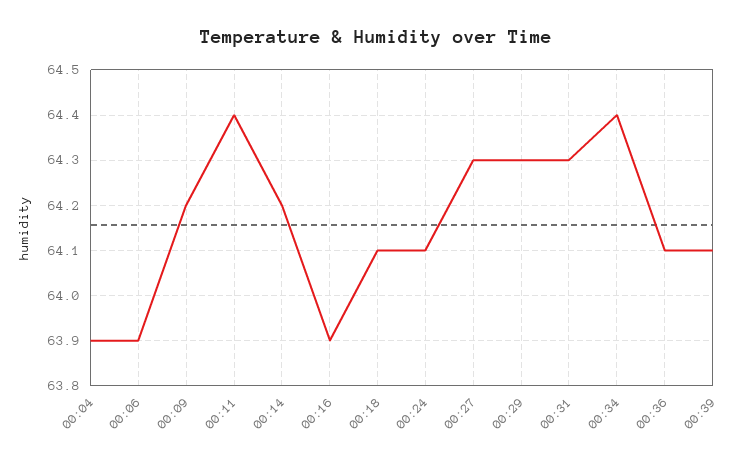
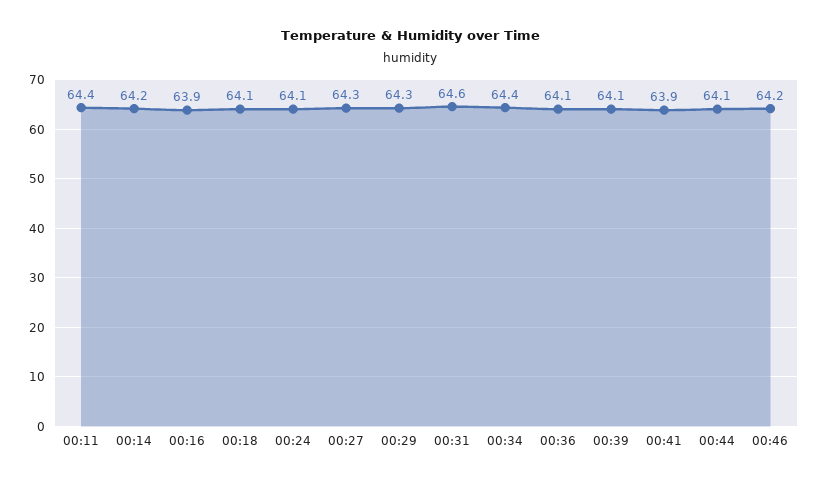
00:04: 63.9 -> none
00:06: 63.9 -> none
00:09: 64.2 -> none
00:31: 64.3 -> 64.6
00:41: none -> 63.9
00:44: none -> 64.1
00:46: none -> 64.2

